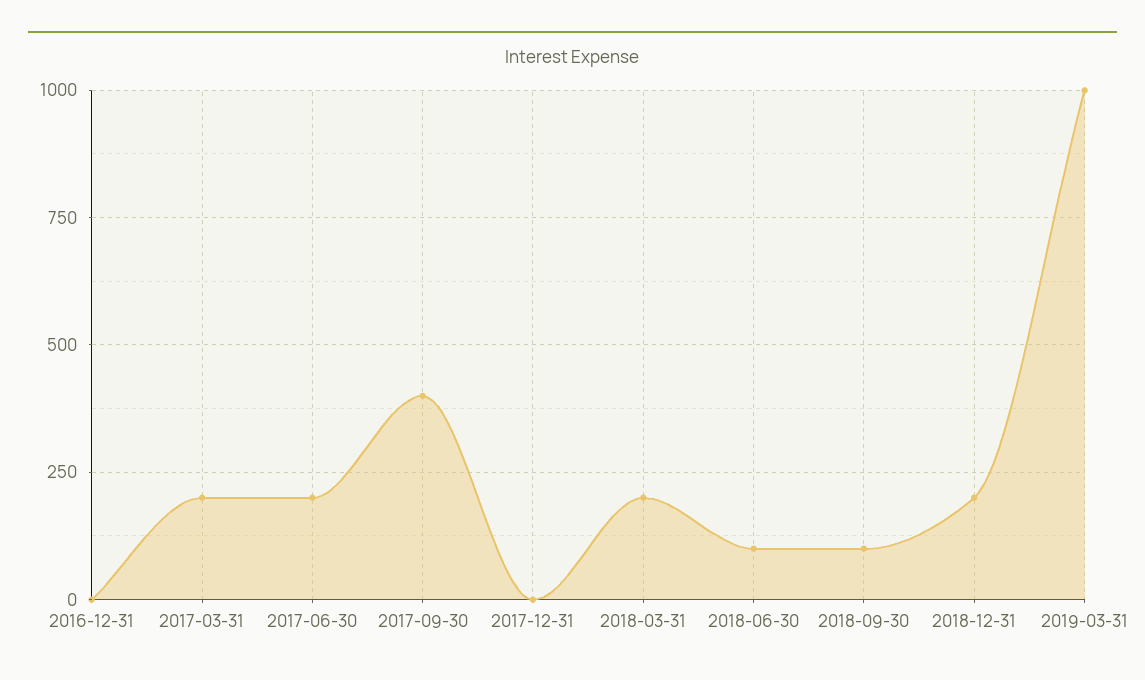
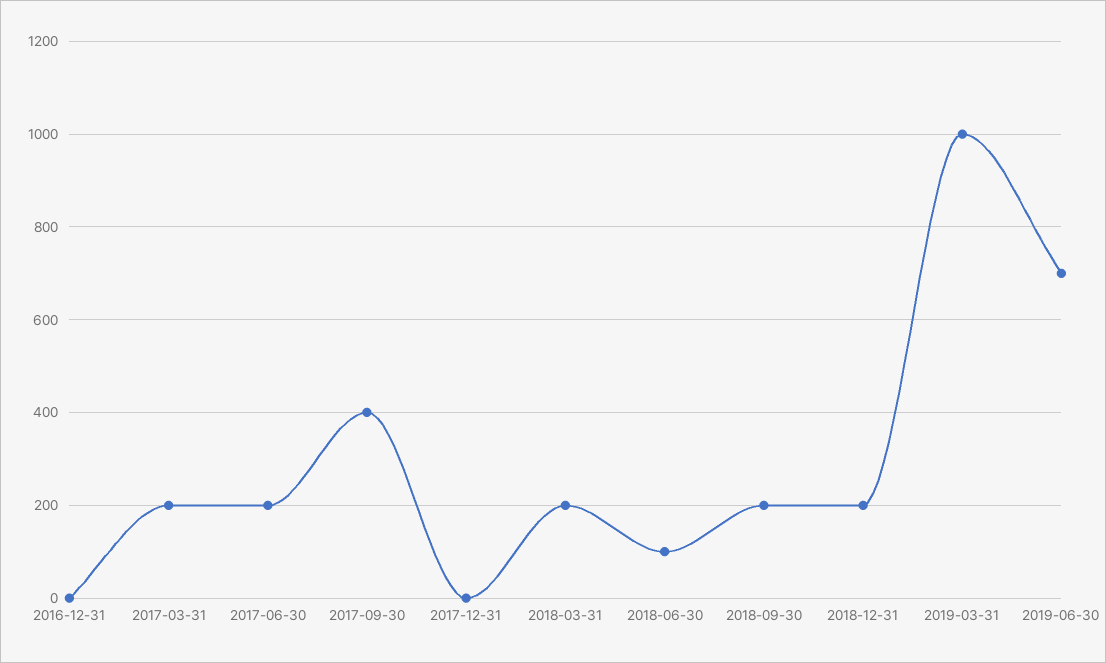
2018-09-30: 100 -> 200
2019-06-30: none -> 700

